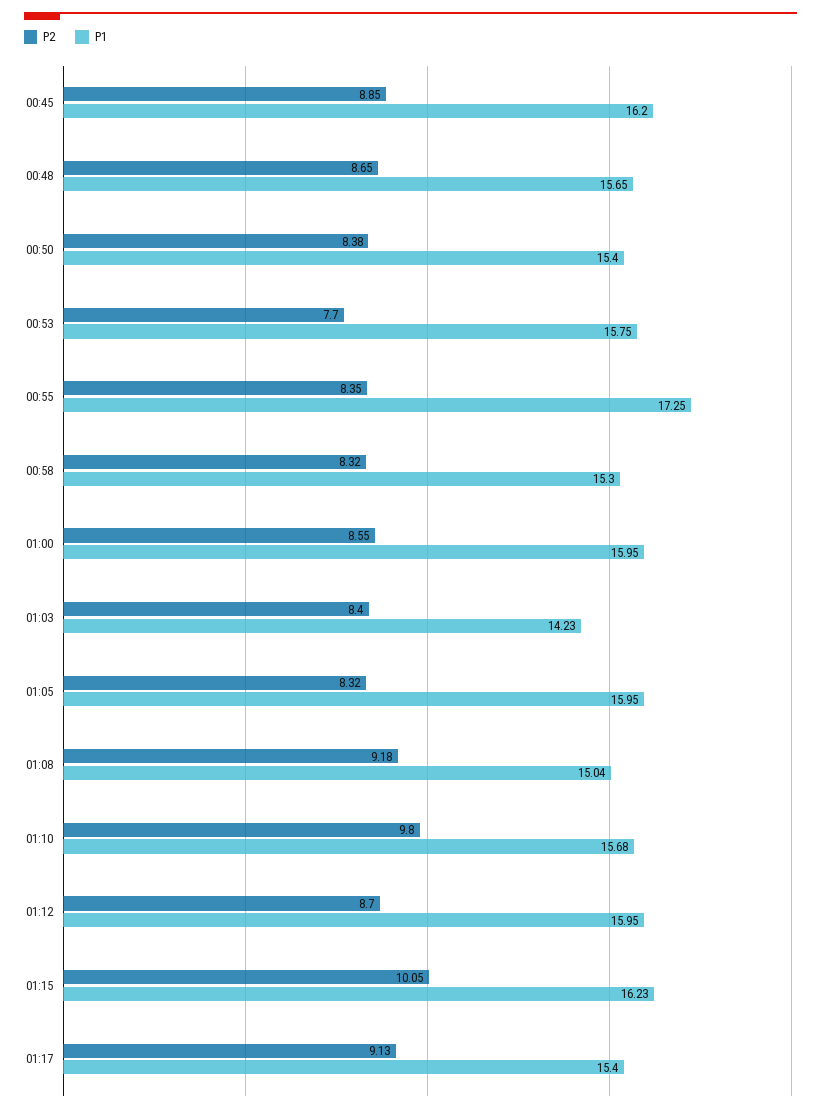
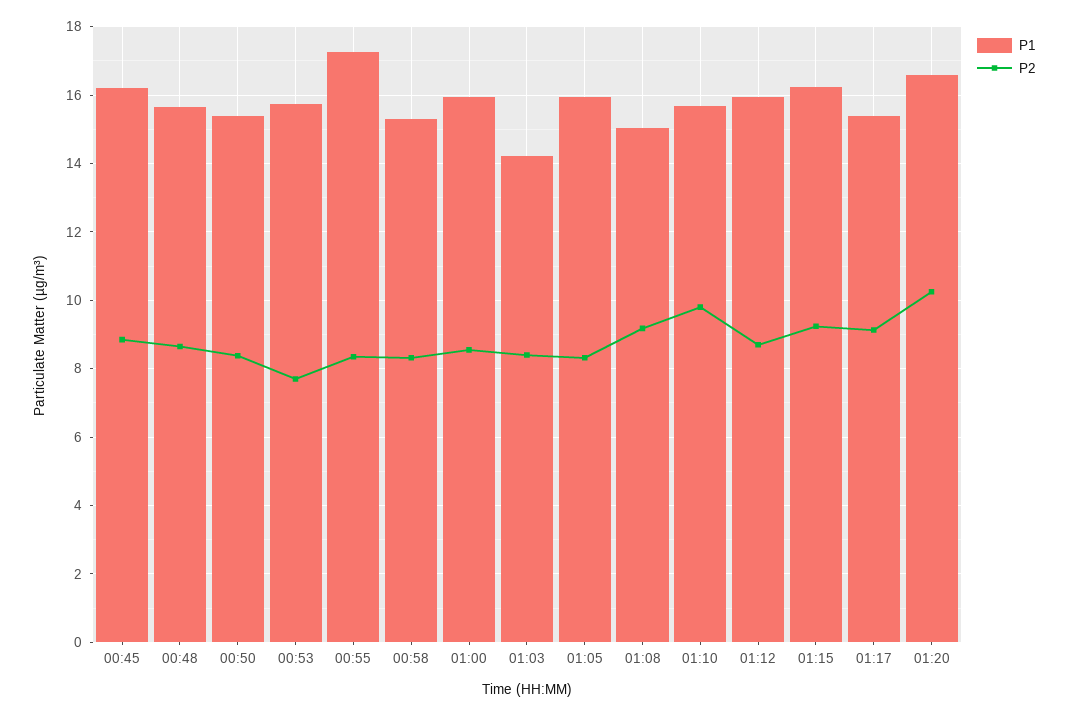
P2, 01:15: 10.05 -> 9.2
P1, 01:20: none -> 16.6
P2, 01:20: none -> 10.2

